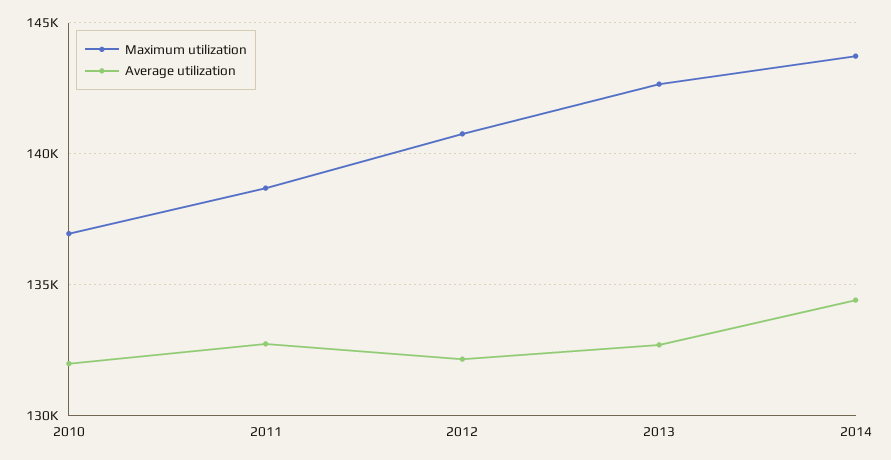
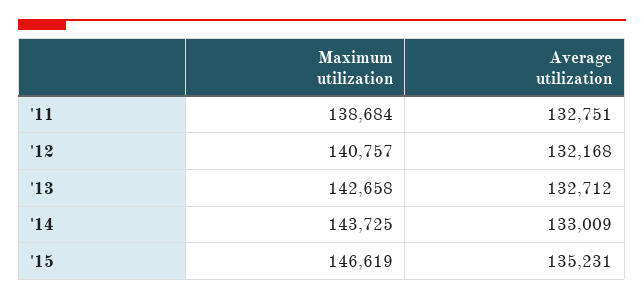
Maximum utilization, 2010: 137000 -> none
Average utilization, 2010: 132000 -> none
Average utilization, 2014: 134500 -> 133009
Maximum utilization, '15: none -> 146619
Average utilization, '15: none -> 135231

